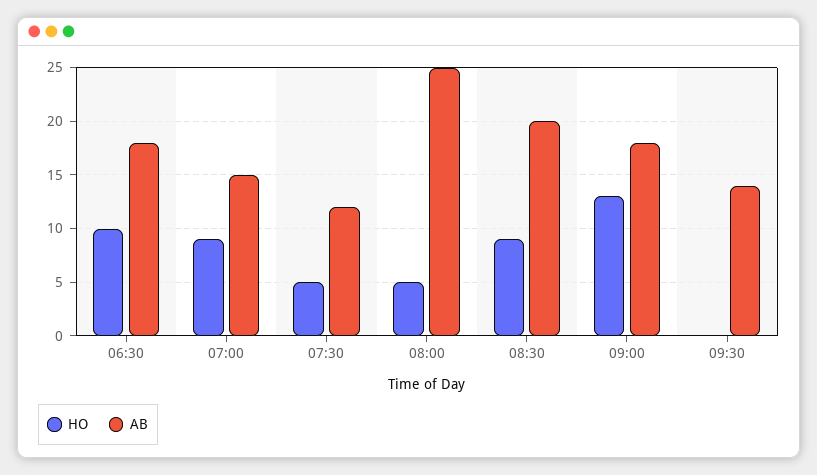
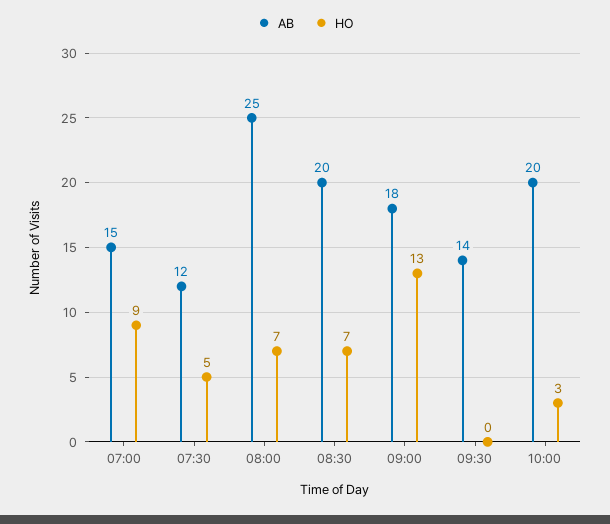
HO, 06:30: 10 -> none
AB, 06:30: 18 -> none
HO, 08:00: 5 -> 7
HO, 08:30: 9 -> 7
AB, 10:00: none -> 20
HO, 10:00: none -> 3

